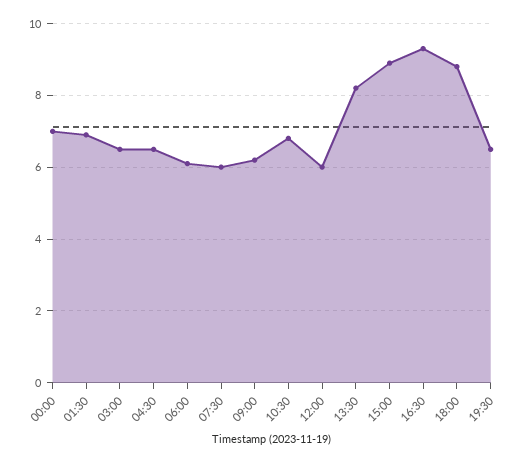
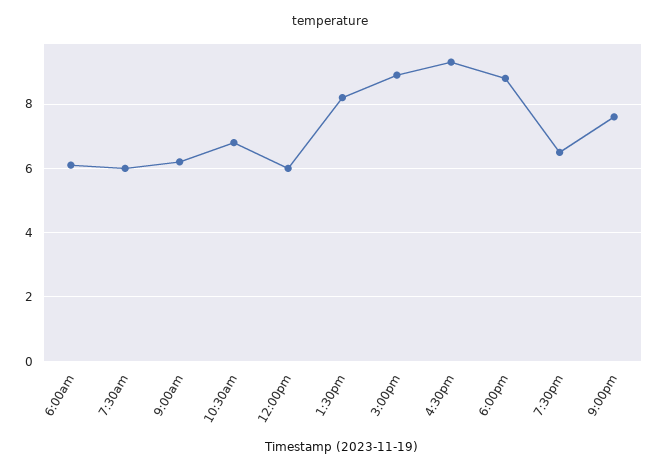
00:00: 7 -> none
01:30: 7 -> none
03:00: 6.5 -> none
04:30: 6.5 -> none
9:00pm: none -> 7.5

